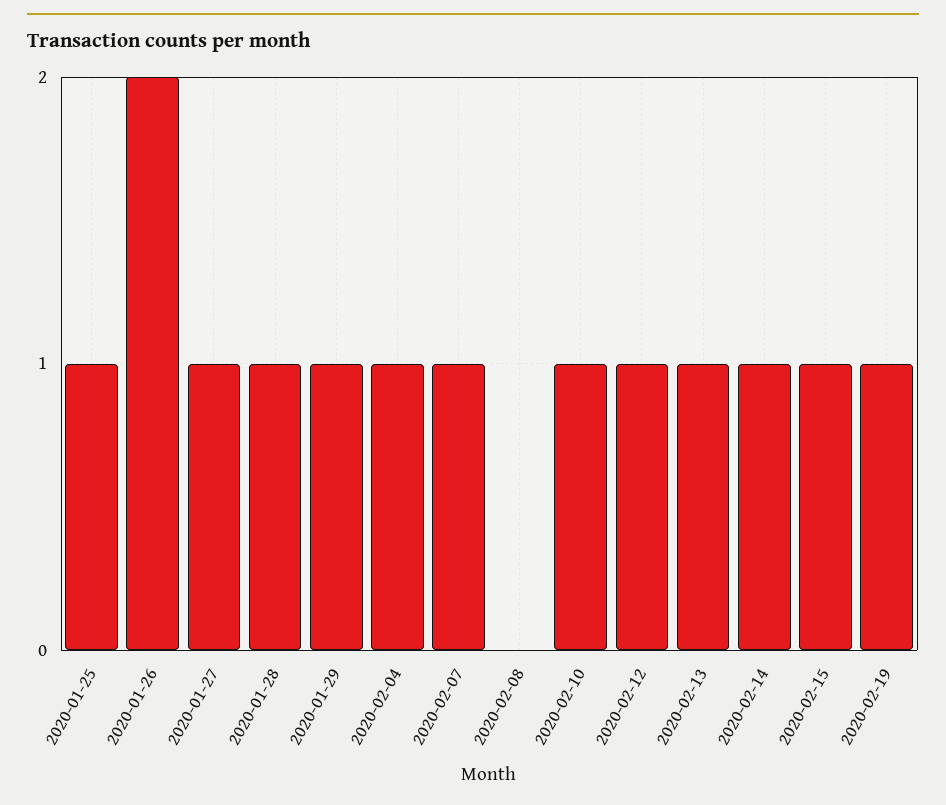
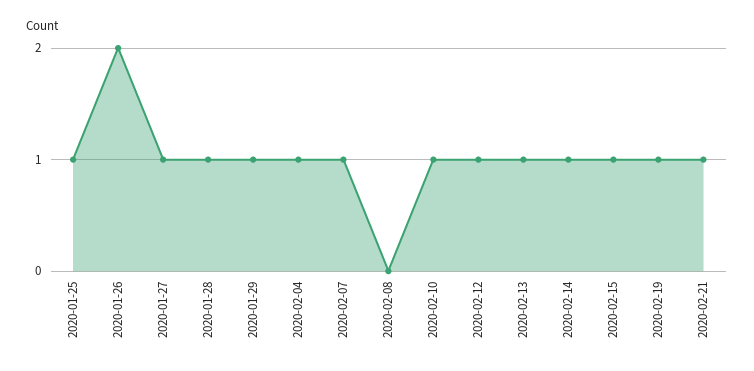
2020-02-21: none -> 1

